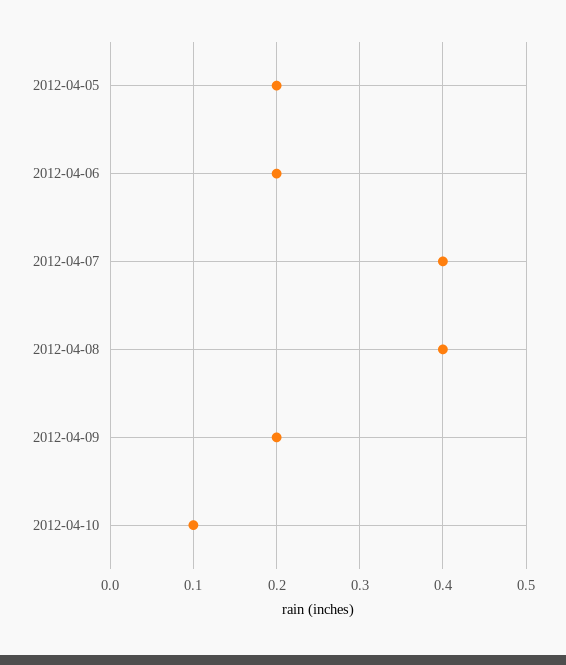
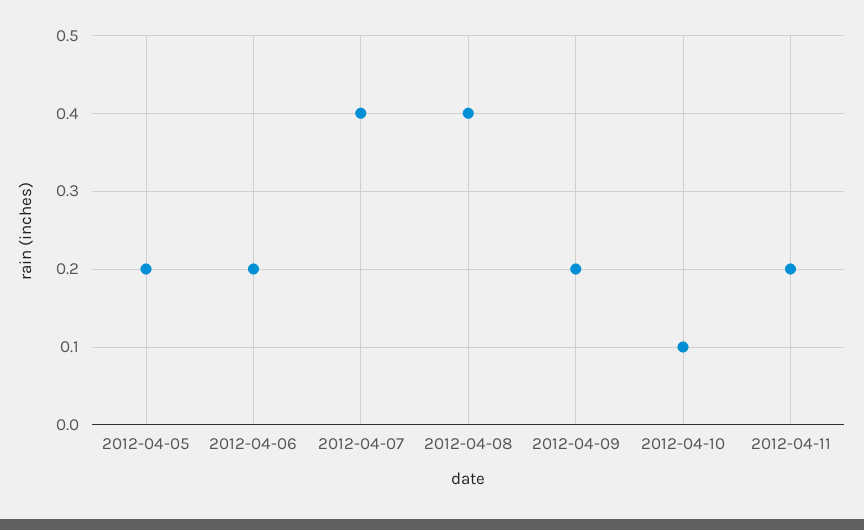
2012-04-11: none -> 0.2

